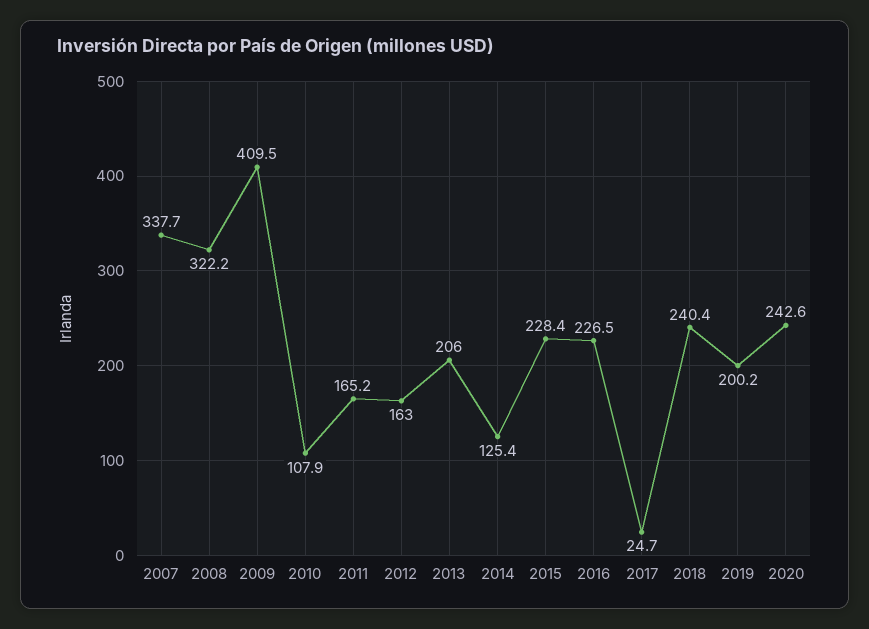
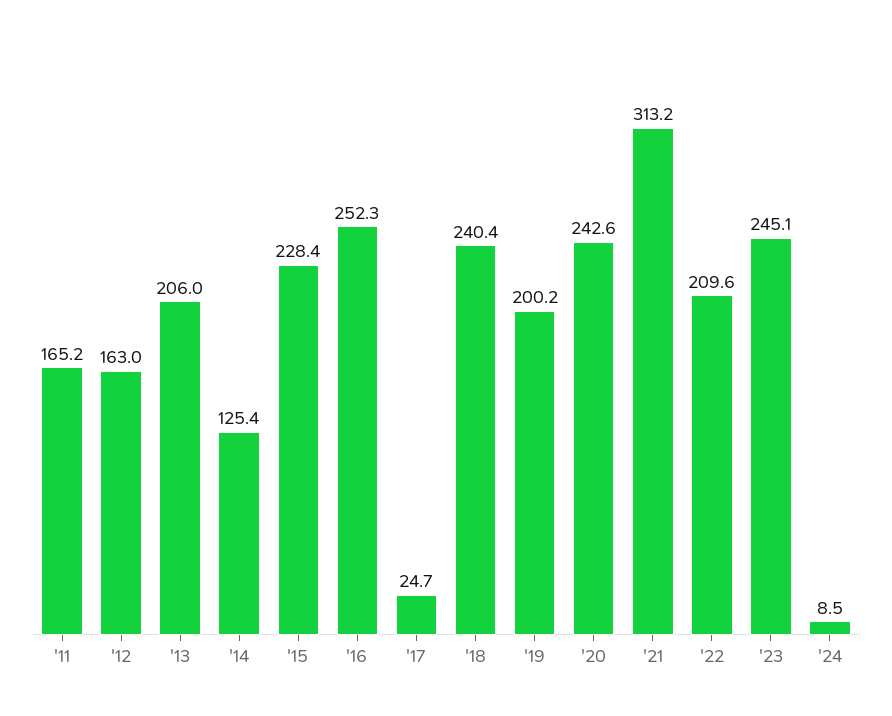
2007: 337.7 -> none
2008: 322.2 -> none
2009: 409.5 -> none
2010: 107.9 -> none
2016: 226.5 -> 252.3
'21: none -> 313.2
'22: none -> 209.6
'23: none -> 245.1
'24: none -> 8.5

